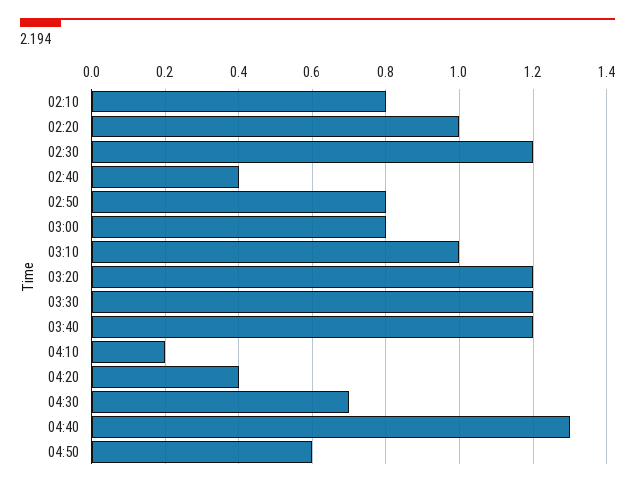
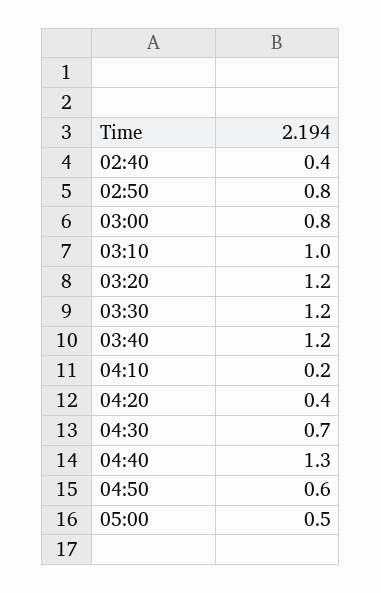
02:10: 0.8 -> none
02:20: 1 -> none
02:30: 1.2 -> none
05:00: none -> 0.5

